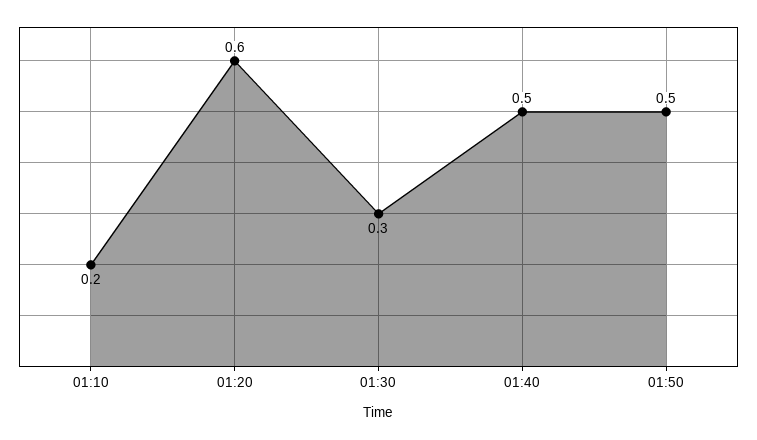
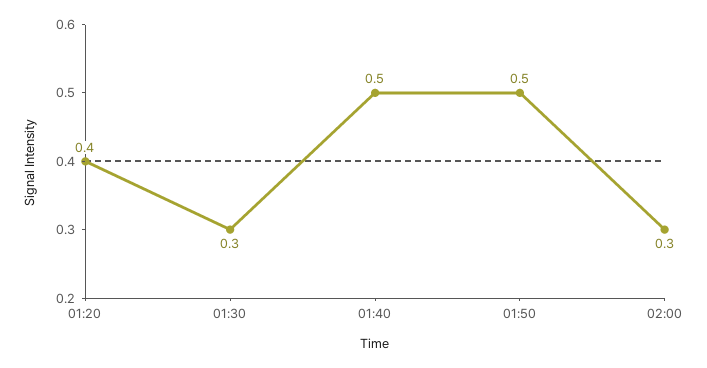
01:10: 0.2 -> none
01:20: 0.6 -> 0.4
02:00: none -> 0.3

